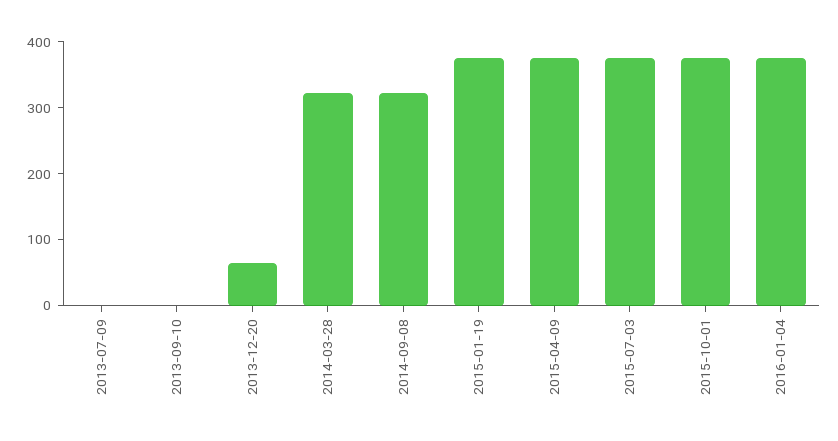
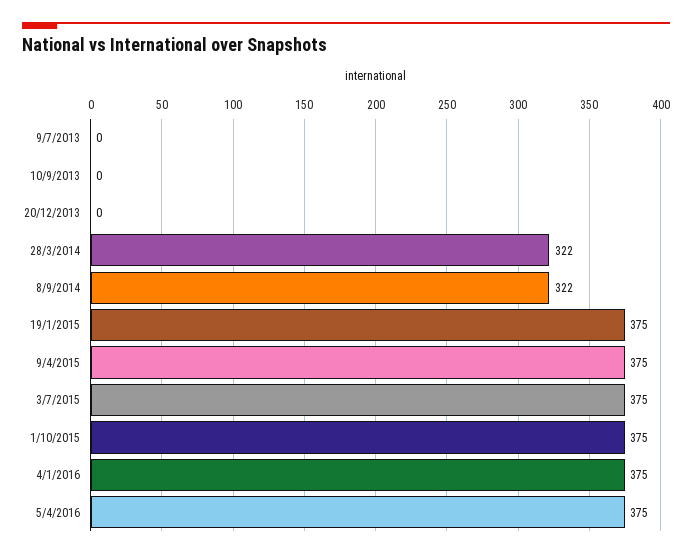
2013-12-20: 60 -> 0
5/4/2016: none -> 375

